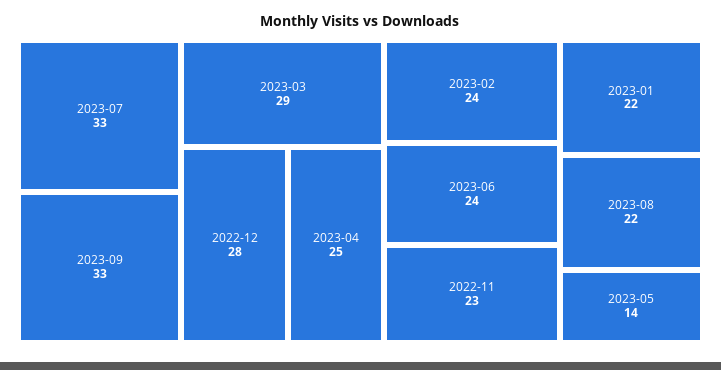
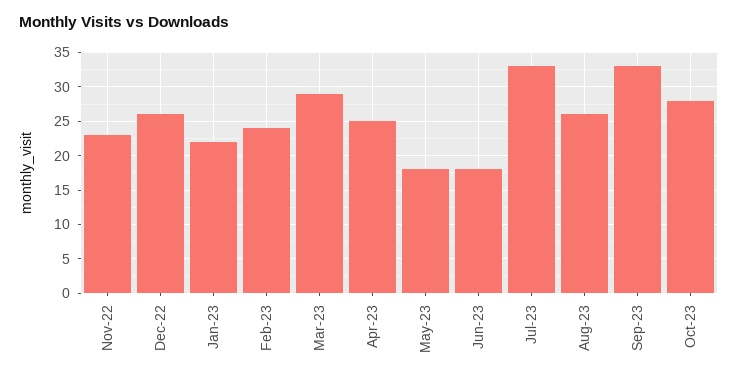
2022-12: 28 -> 26
2023-06: 24 -> 18
2023-08: 22 -> 26
2023-05: 14 -> 18
Oct-23: none -> 28

